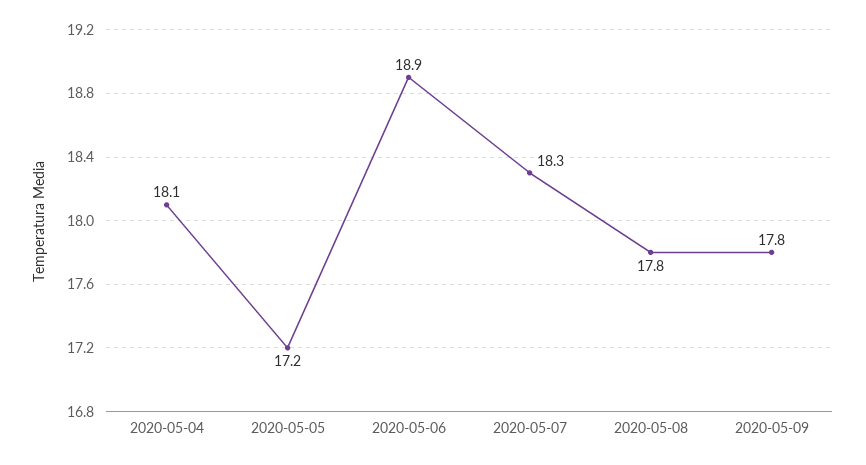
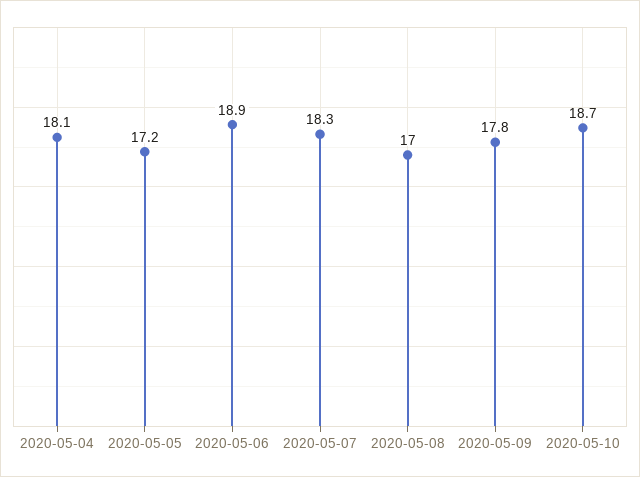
2020-05-08: 17.8 -> 17
2020-05-10: none -> 18.7

